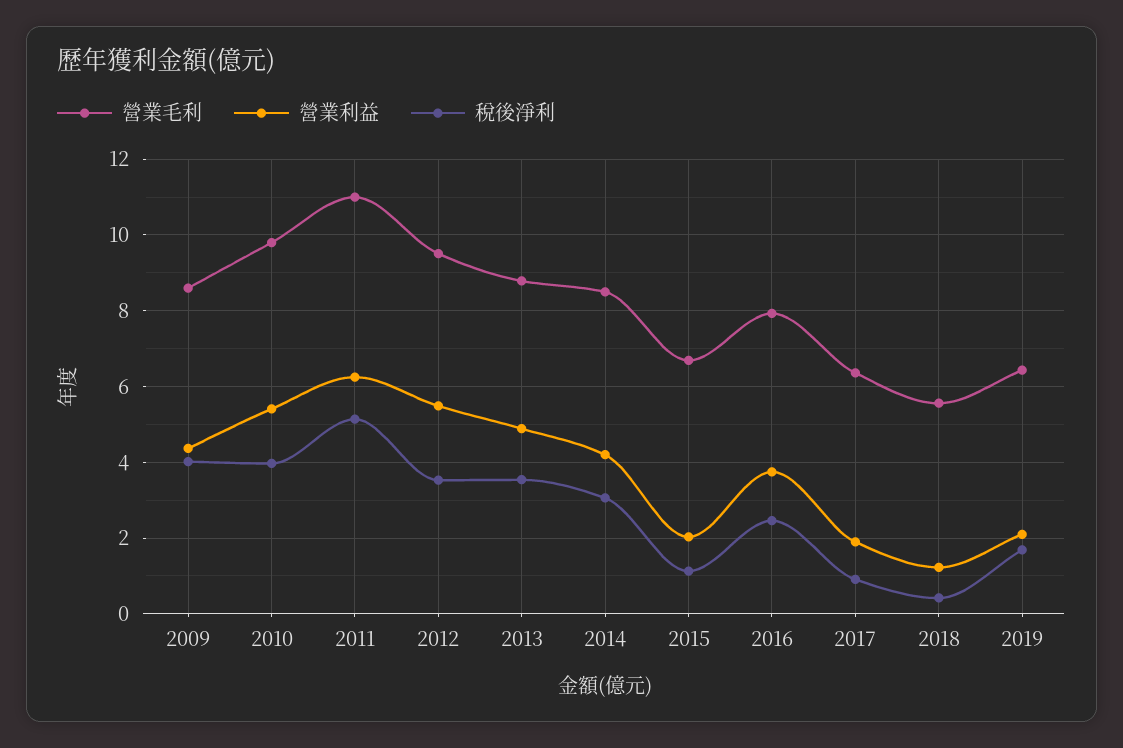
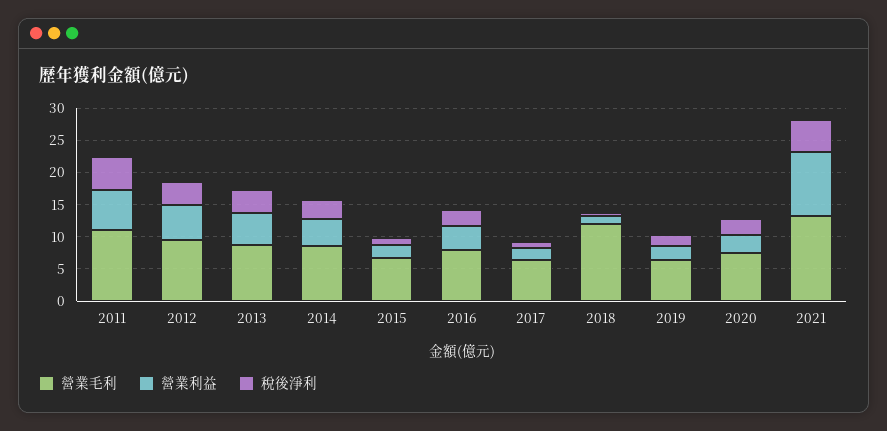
營業毛利, 2009: 8.6 -> none
營業利益, 2009: 4.4 -> none
稅後淨利, 2009: 4 -> none
營業毛利, 2010: 9.8 -> none
營業利益, 2010: 5.4 -> none
稅後淨利, 2010: 4 -> none
營業毛利, 2018: 5.6 -> 12.5
營業毛利, 2020: none -> 7.5
營業利益, 2020: none -> 2.5
稅後淨利, 2020: none -> 2.5
營業毛利, 2021: none -> 12.5
營業利益, 2021: none -> 10
稅後淨利, 2021: none -> 5

